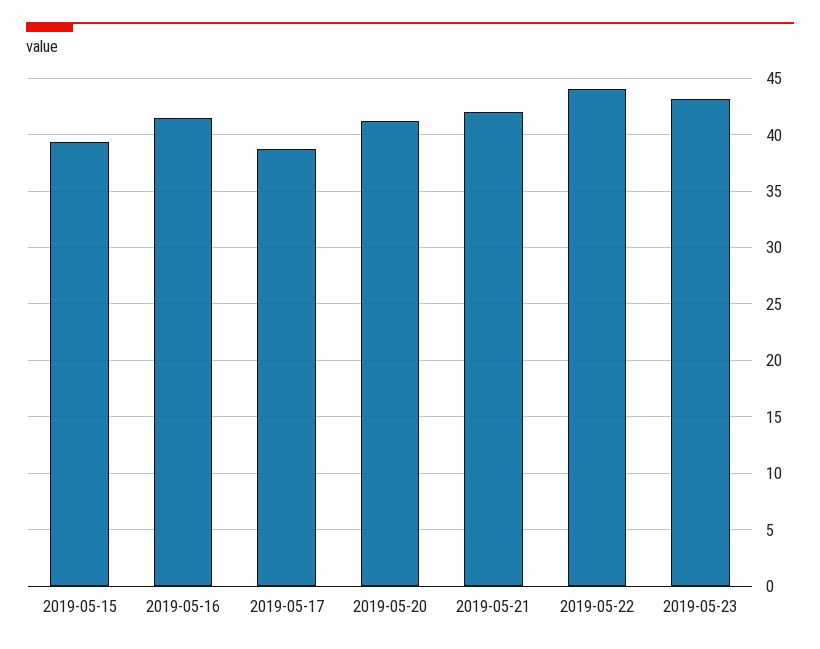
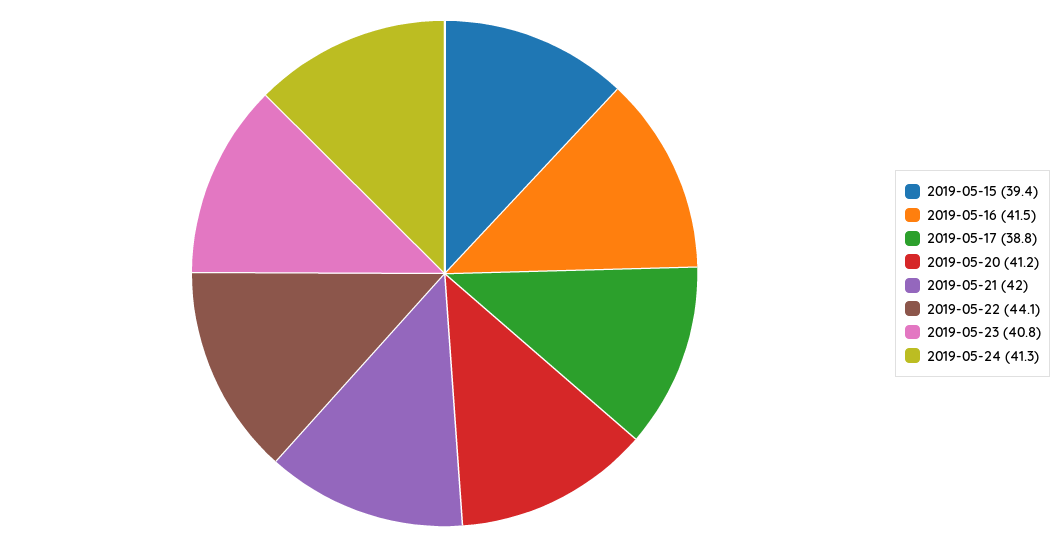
2019-05-23: 43 -> 40.8
2019-05-24: none -> 41.3

